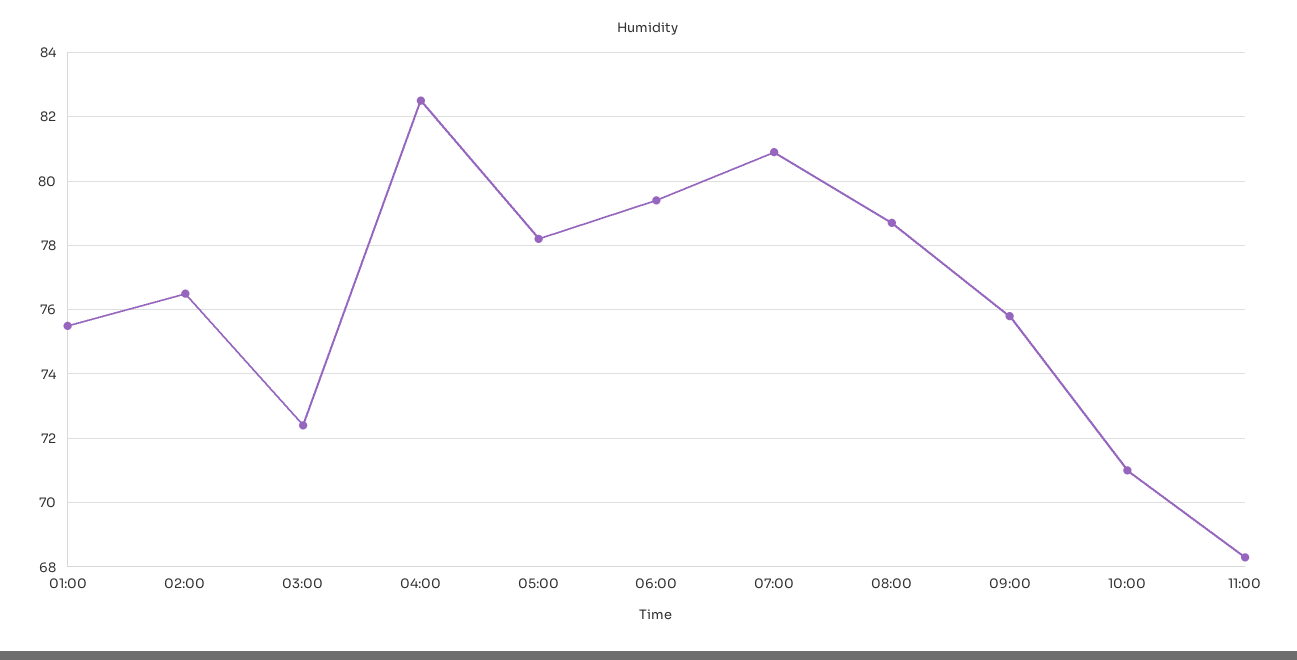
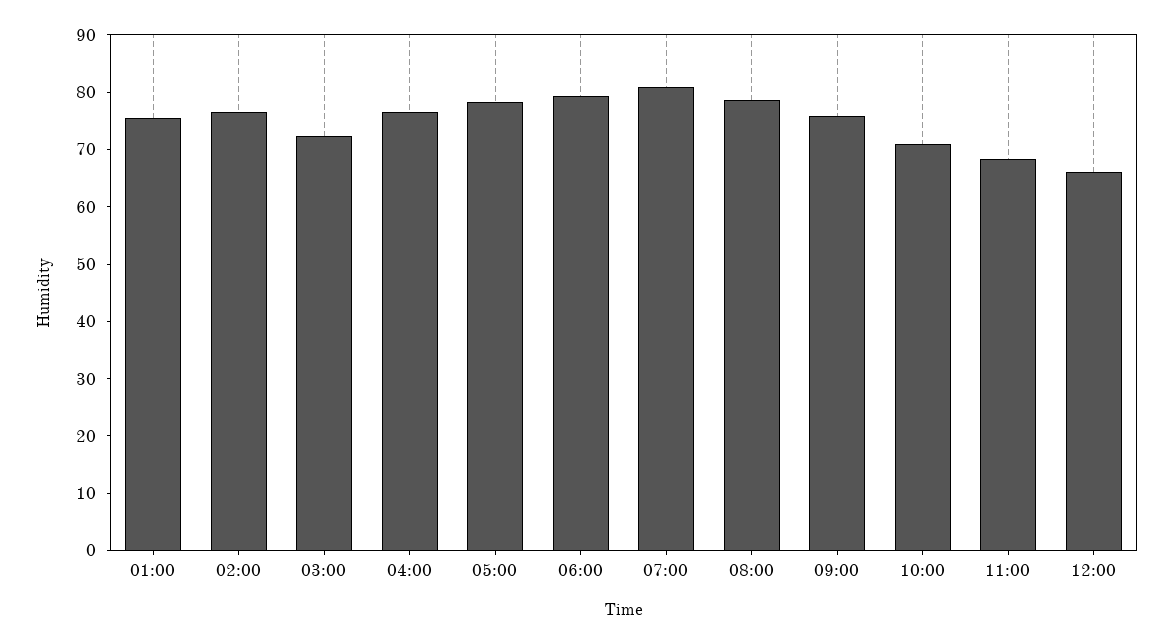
04:00: 82.5 -> 76
12:00: none -> 66

